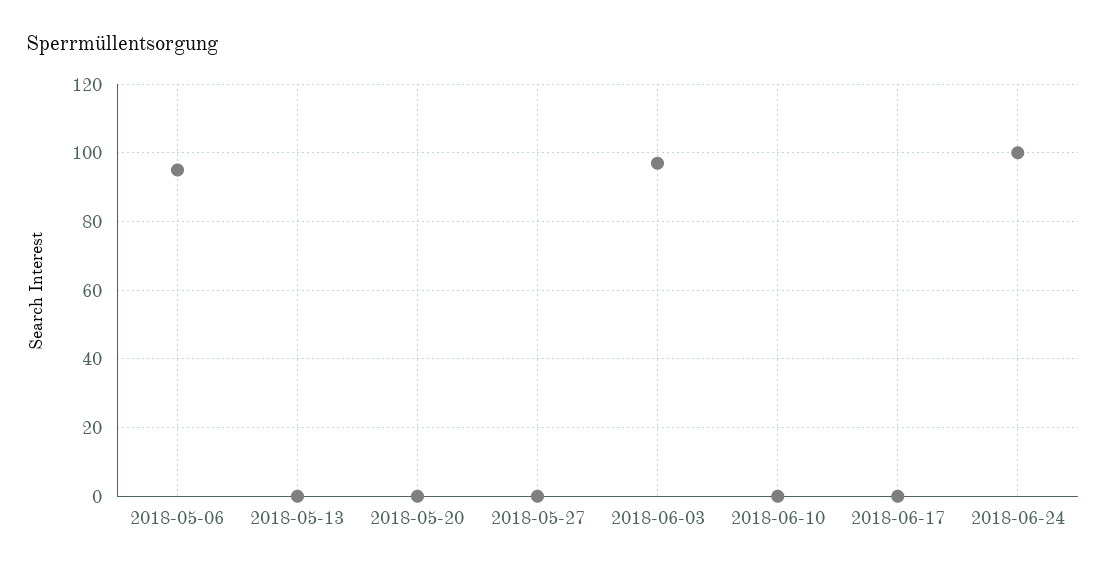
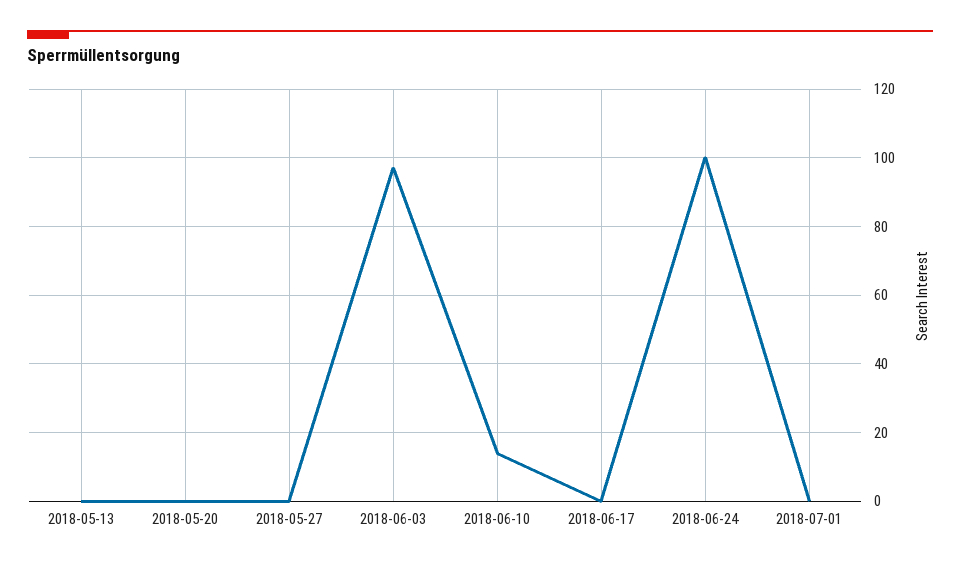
2018-05-06: 95 -> none
2018-06-10: 0 -> 15
2018-07-01: none -> 0

